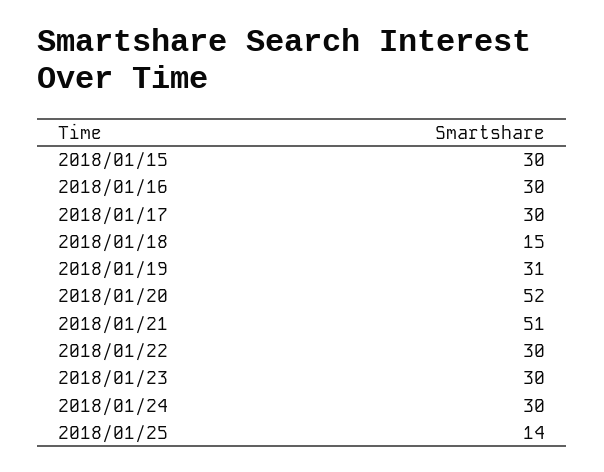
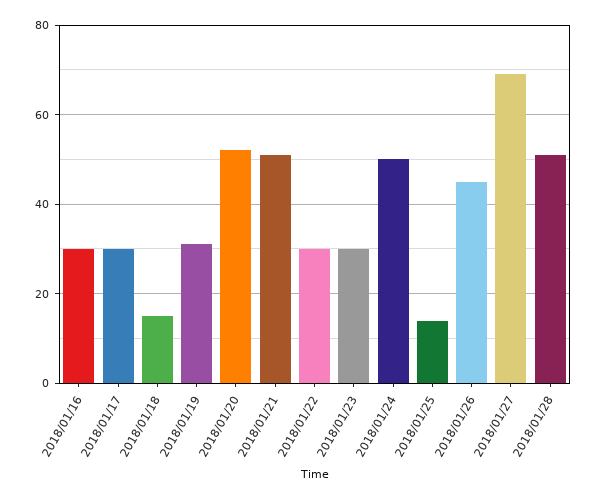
2018/01/15: 30 -> none
2018/01/24: 30 -> 50
2018/01/26: none -> 45
2018/01/27: none -> 70
2018/01/28: none -> 50

